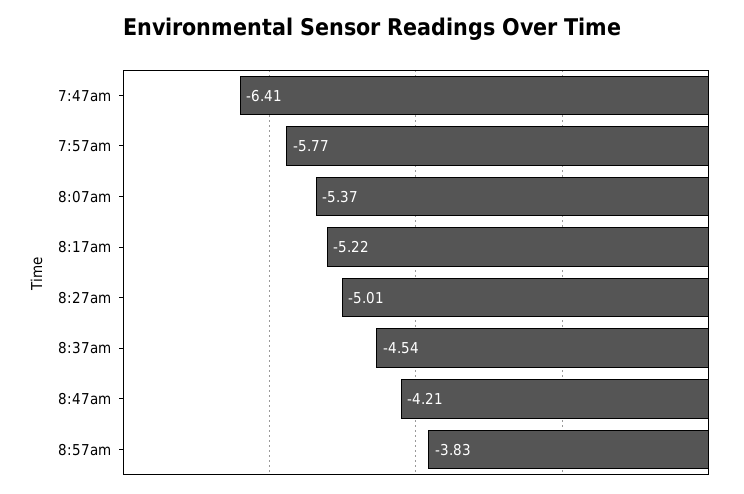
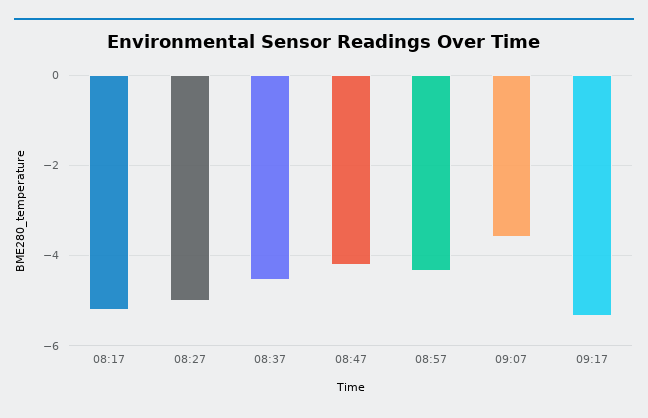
7:47am: -6.41 -> none
7:57am: -5.77 -> none
8:07am: -5.37 -> none
8:57am: -3.83 -> -4.4
09:07: none -> -3.6
09:17: none -> -5.4

